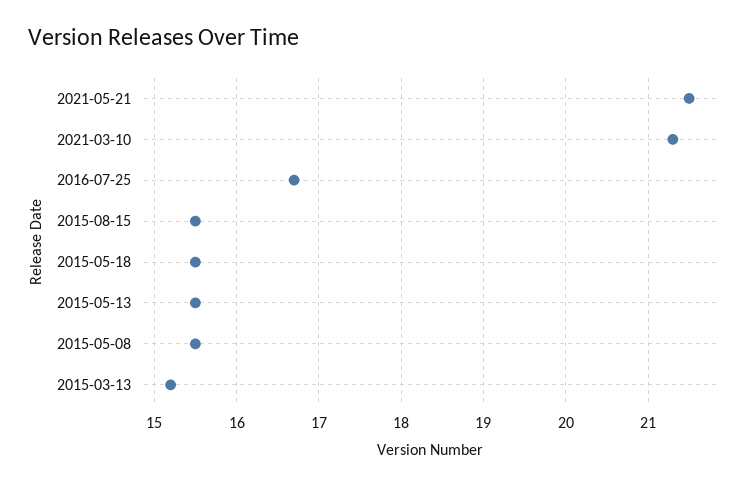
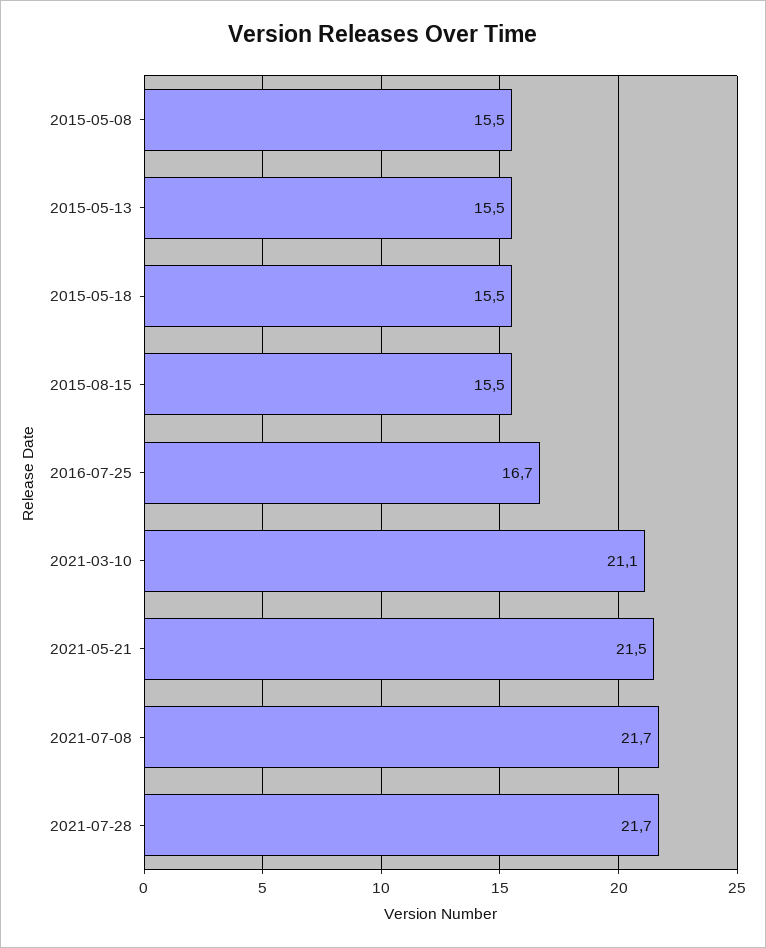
2021-03-10: 21.3 -> 21.1
2015-03-13: 15.2 -> none
2021-07-08: none -> 21.7
2021-07-28: none -> 21.7

